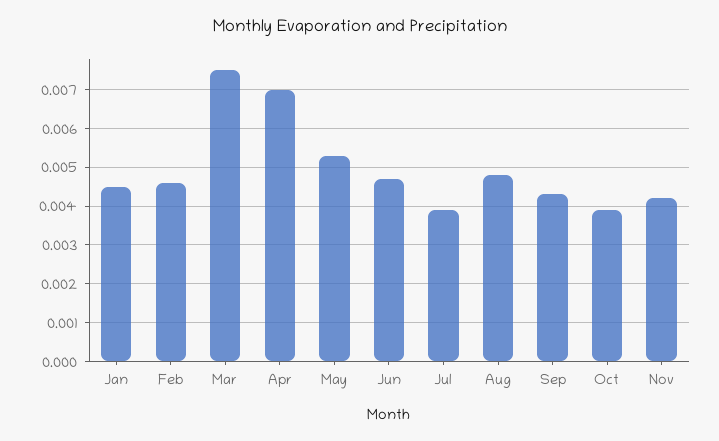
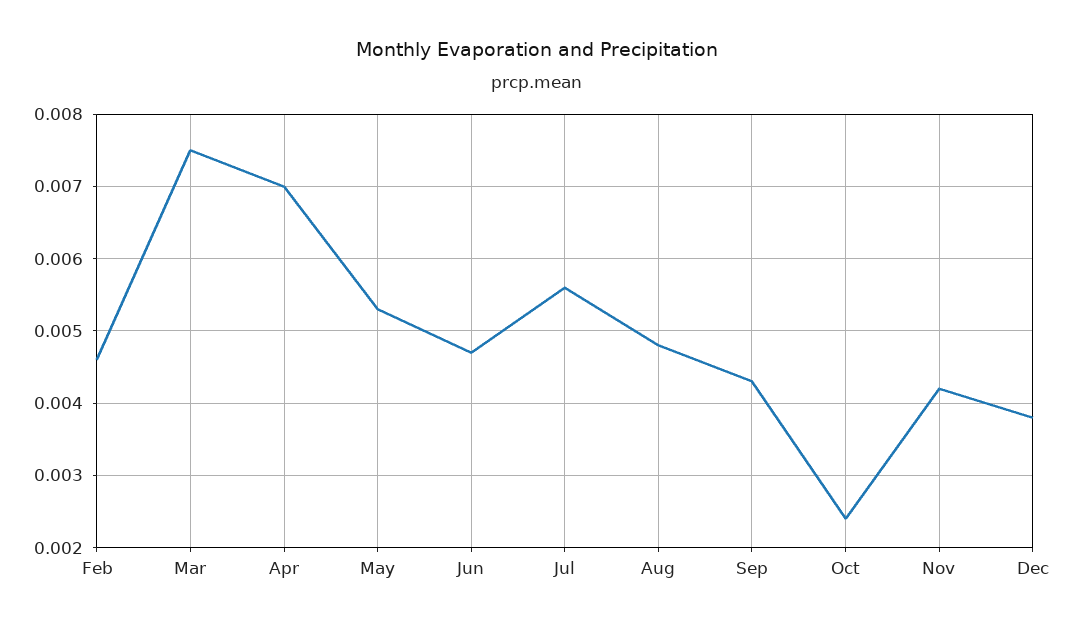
Jan: 0.0045 -> none
Jul: 0.004 -> 0.0056
Oct: 0.004 -> 0.0024
Dec: none -> 0.0038

